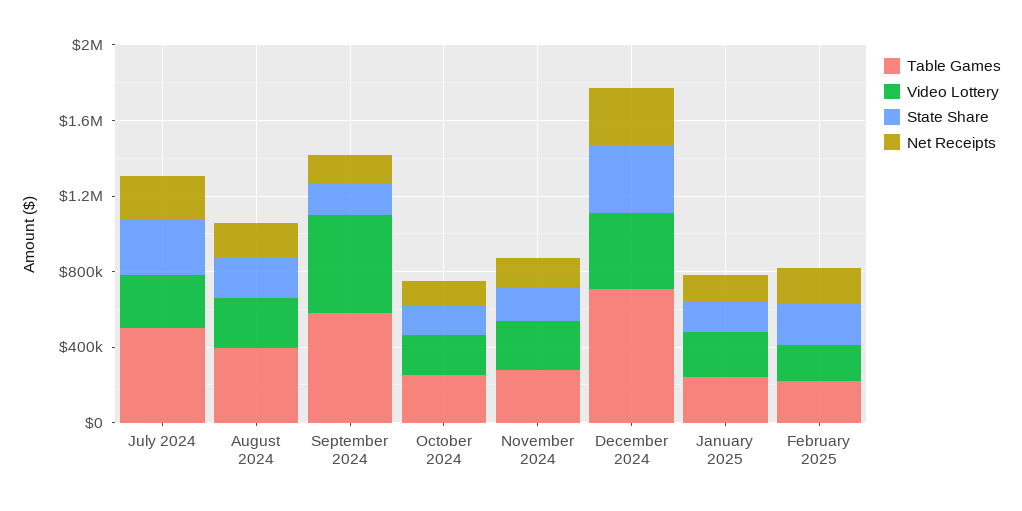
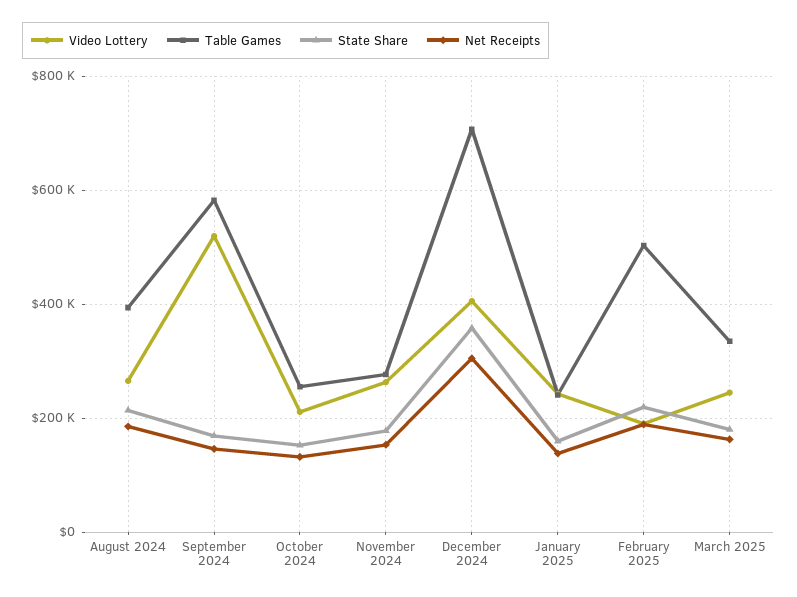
Table Games, July 2024: 500000 -> none
Video Lottery, July 2024: 300000 -> none
State Share, July 2024: 300000 -> none
Net Receipts, July 2024: 200000 -> none
Table Games, February 2025: 200000 -> 500000
Video Lottery, March 2025: none -> 240000
Table Games, March 2025: none -> 340000
State Share, March 2025: none -> 180000
Net Receipts, March 2025: none -> 160000

